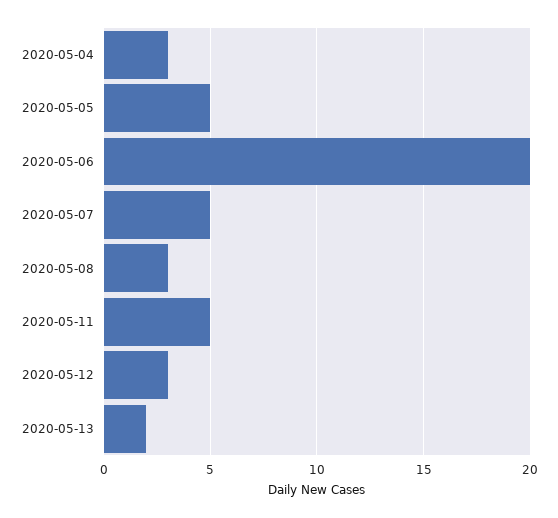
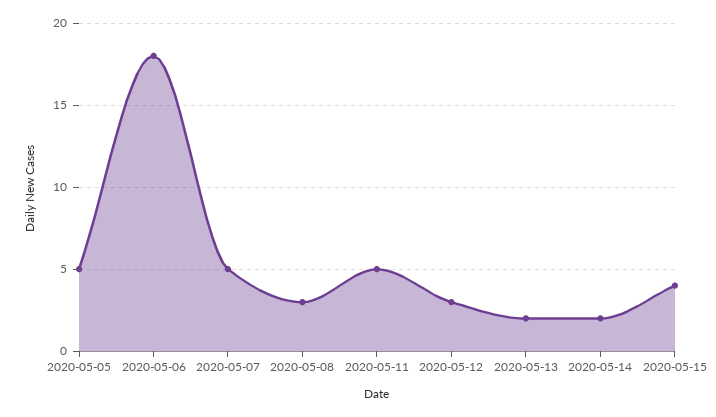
2020-05-04: 3 -> none
2020-05-06: 20 -> 18
2020-05-14: none -> 2
2020-05-15: none -> 4

